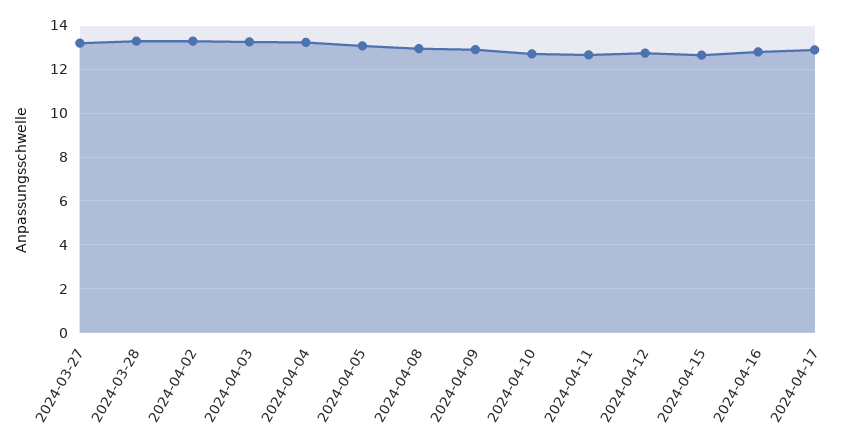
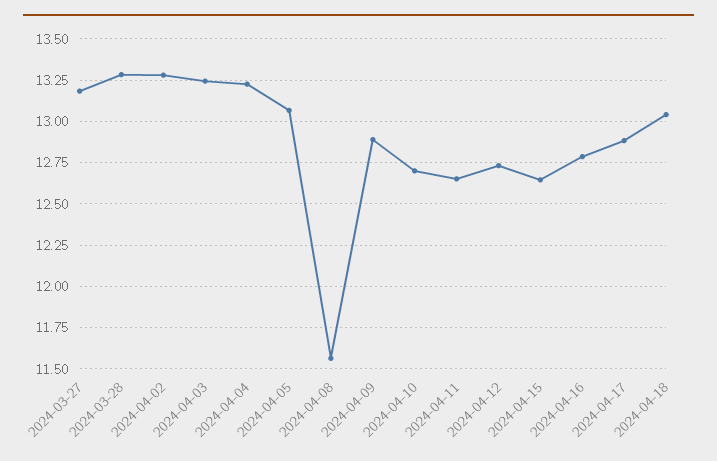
2024-04-08: 13 -> 11.55
2024-04-18: none -> 13.05

